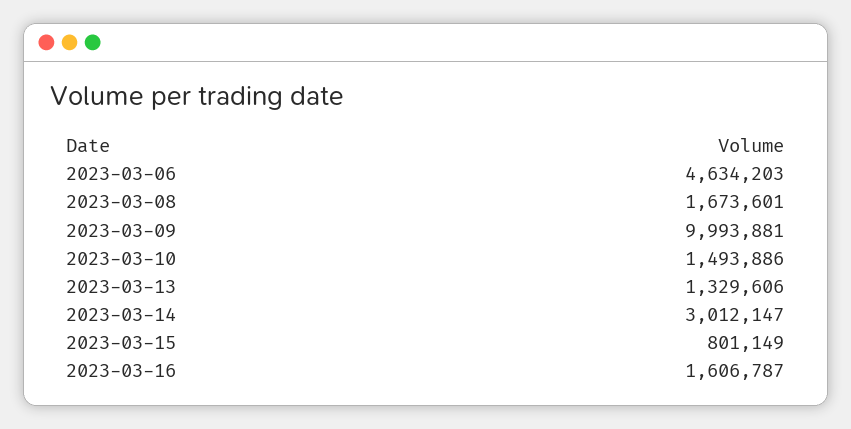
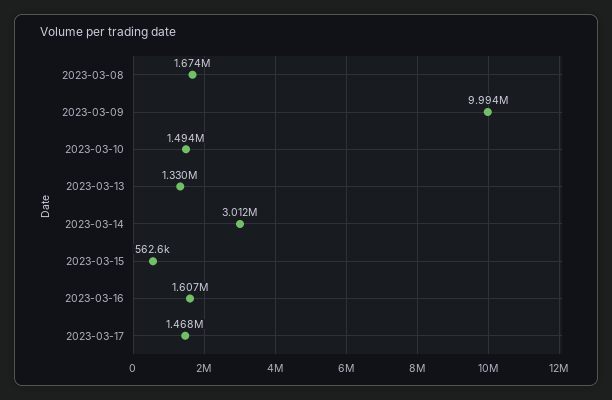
2023-03-06: 4634203 -> none
2023-03-15: 801149 -> 562600
2023-03-17: none -> 1468000

